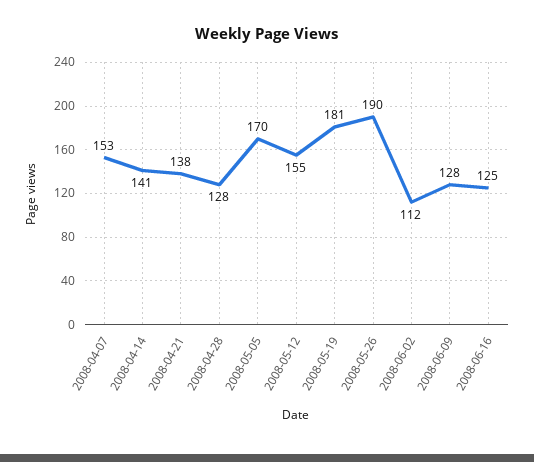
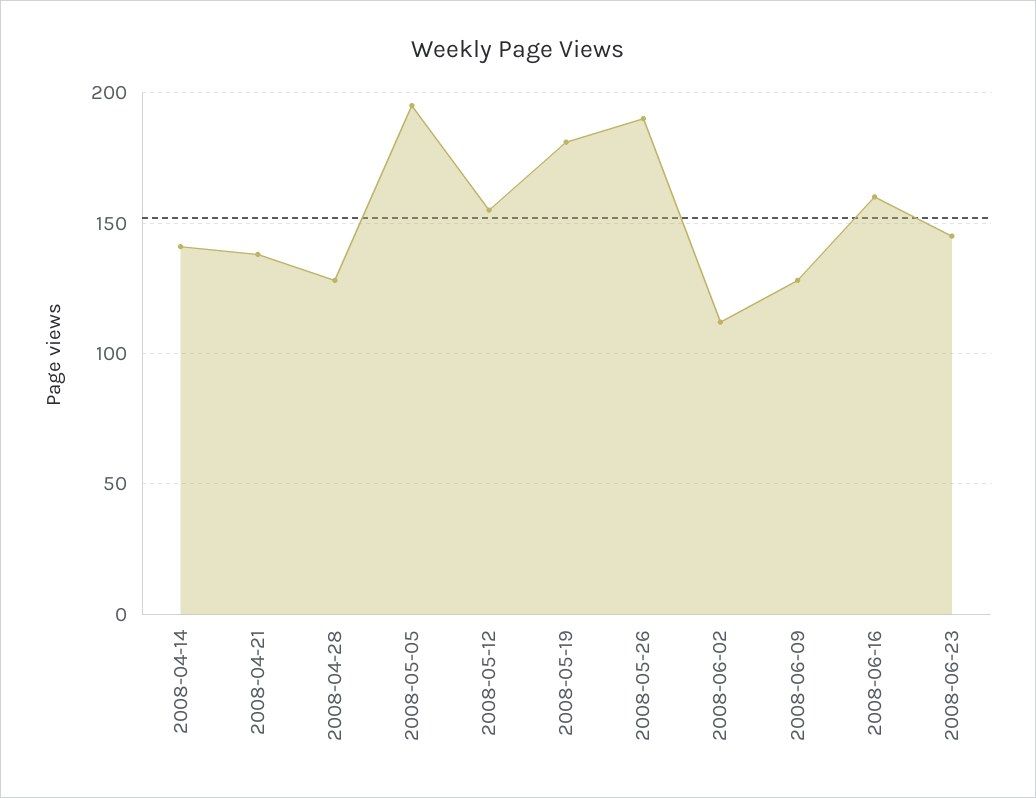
2008-04-07: 153 -> none
2008-05-05: 170 -> 195
2008-06-16: 125 -> 160
2008-06-23: none -> 145

